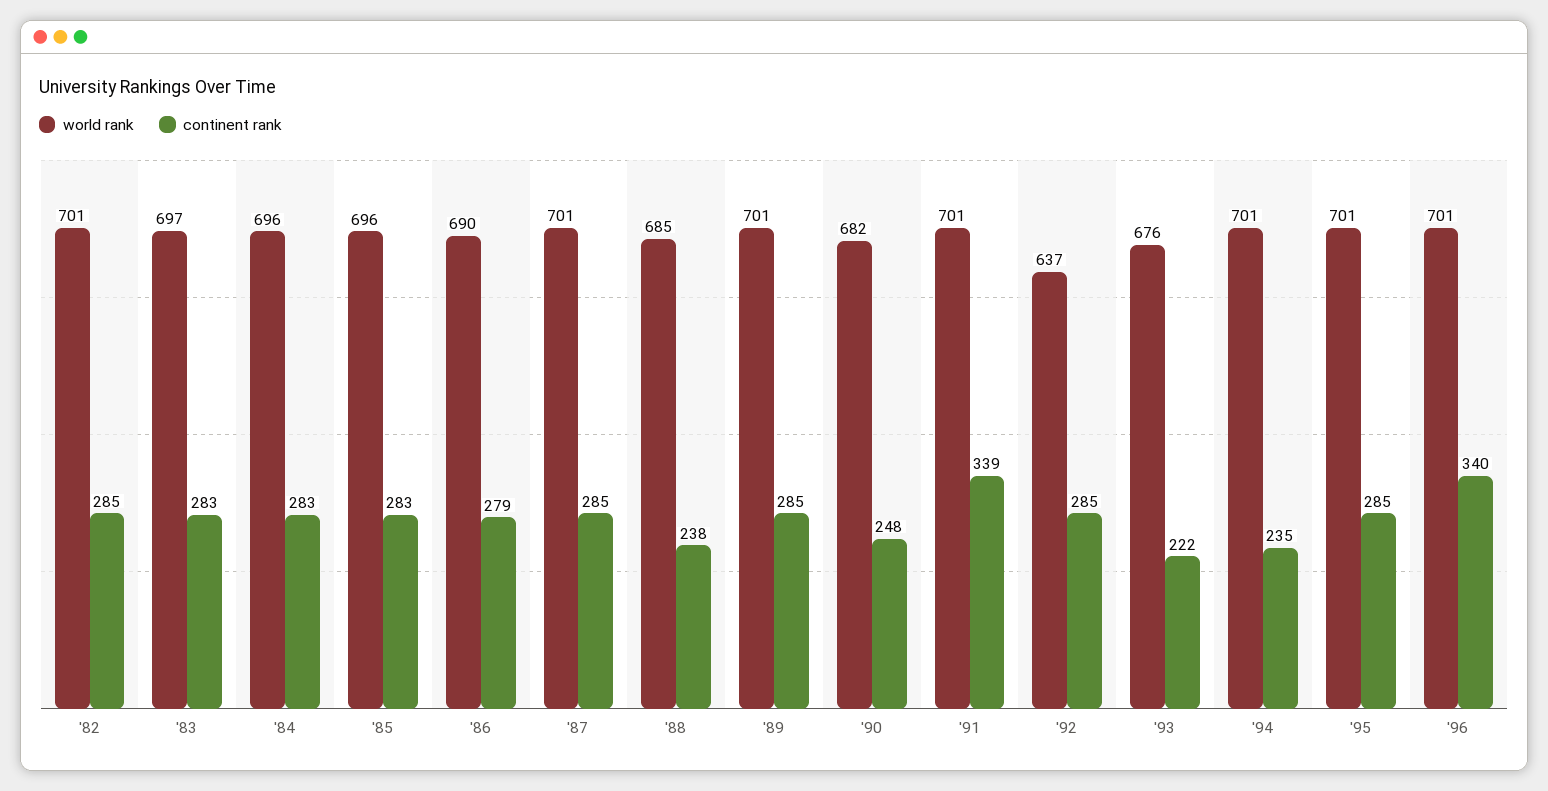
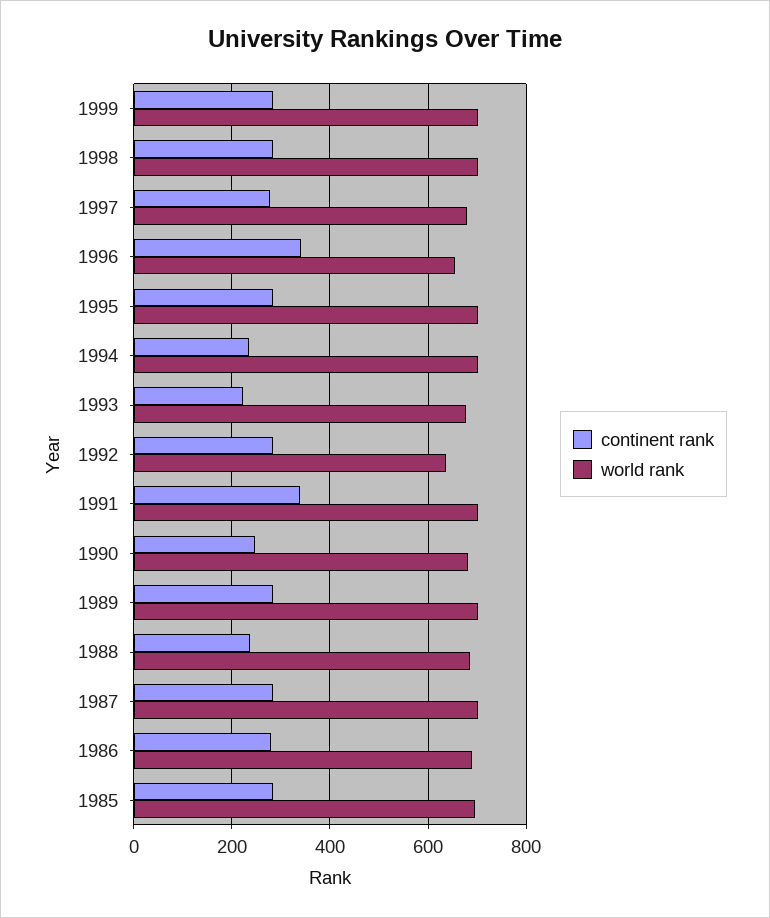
world rank, '82: 701 -> none
continent rank, '82: 285 -> none
world rank, '83: 697 -> none
continent rank, '83: 283 -> none
world rank, '84: 696 -> none
continent rank, '84: 283 -> none
world rank, '96: 701 -> 660
continent rank, 1999: none -> 280
world rank, 1999: none -> 700
continent rank, 1998: none -> 280
world rank, 1998: none -> 700
continent rank, 1997: none -> 280
world rank, 1997: none -> 680

